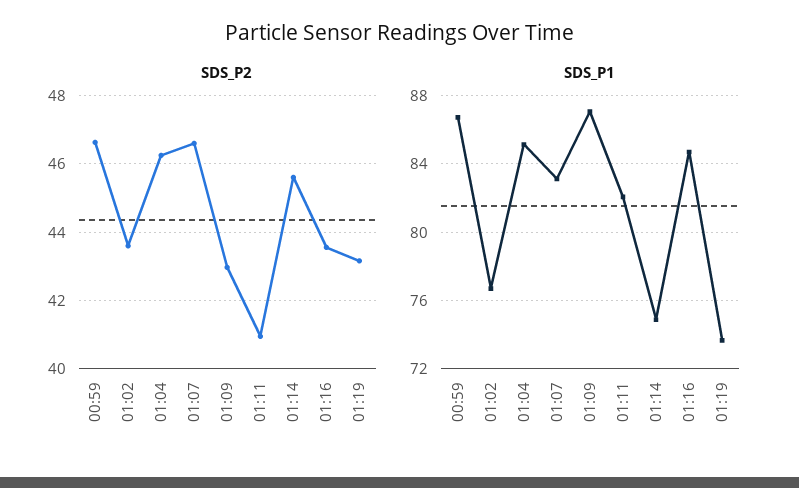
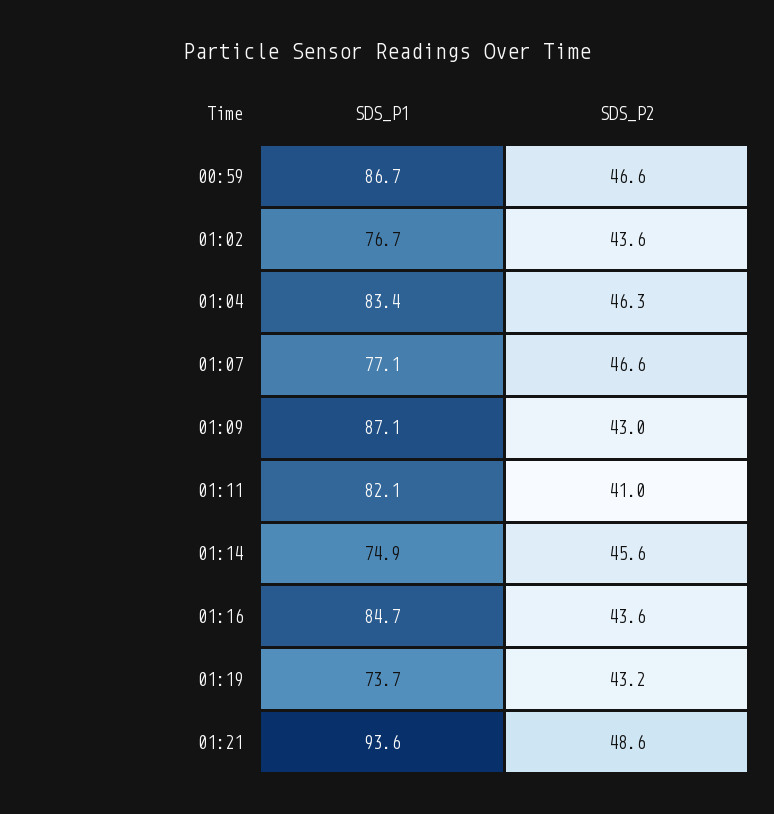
SDS_P1, 01:04: 85 -> 83.4
SDS_P1, 01:07: 83 -> 77.1
SDS_P1, 01:21: none -> 93.6
SDS_P2, 01:21: none -> 48.6

